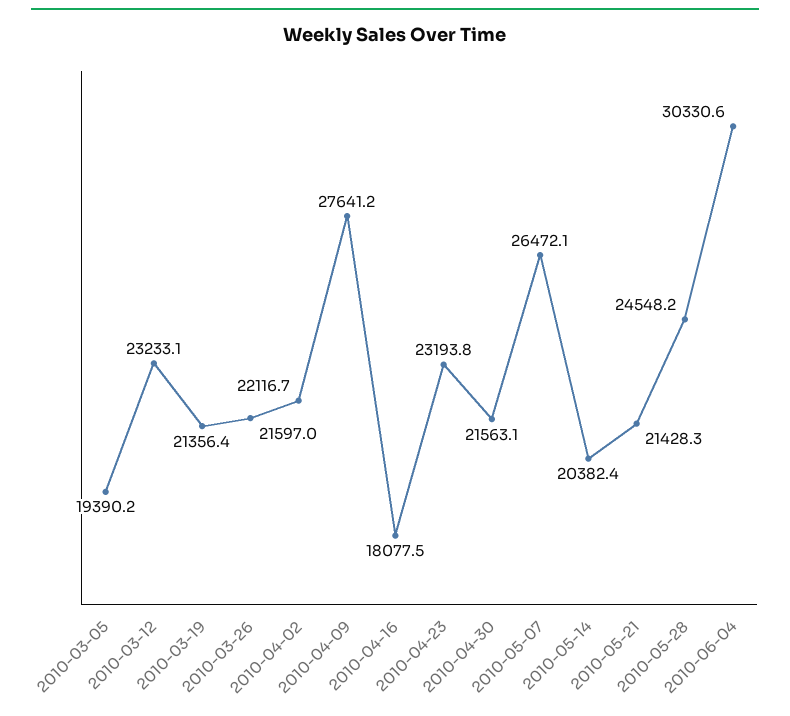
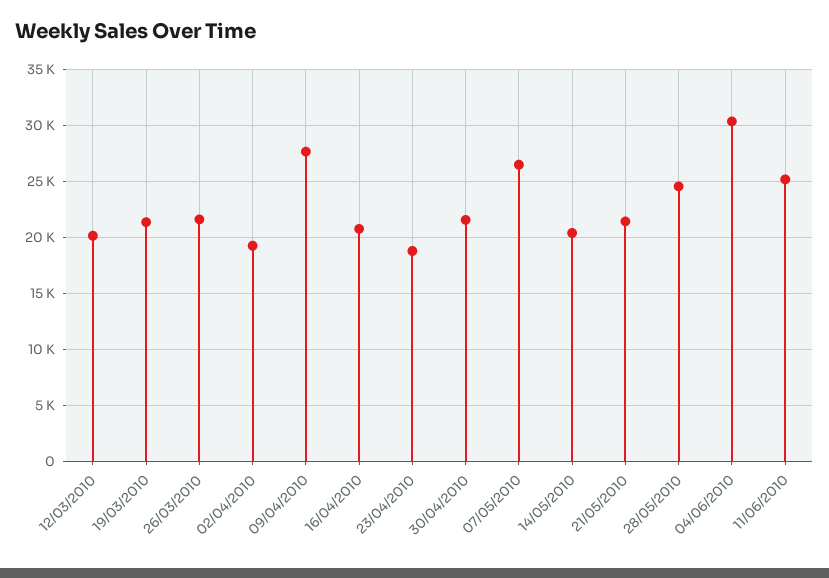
2010-03-05: 19390.2 -> none
2010-03-12: 23233.1 -> 20000
2010-04-02: 22116.7 -> 19000
2010-04-16: 18077.5 -> 21000
2010-04-23: 23193.8 -> 19000
11/06/2010: none -> 25000

